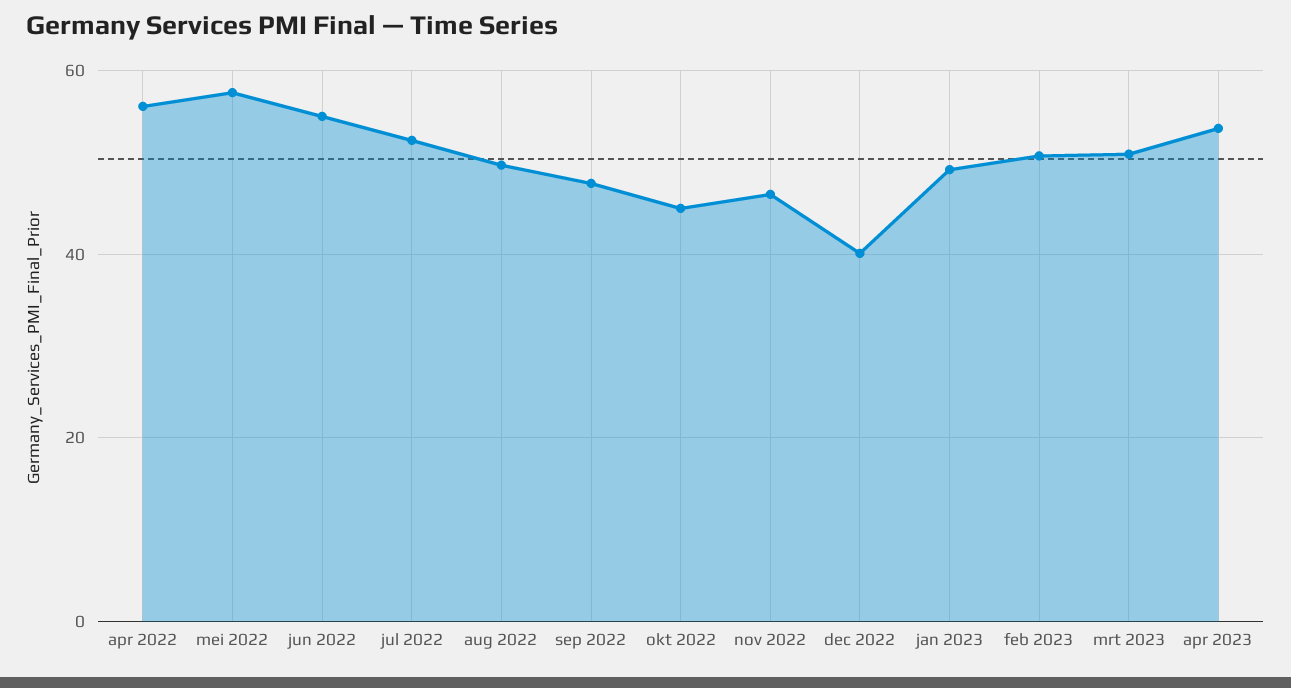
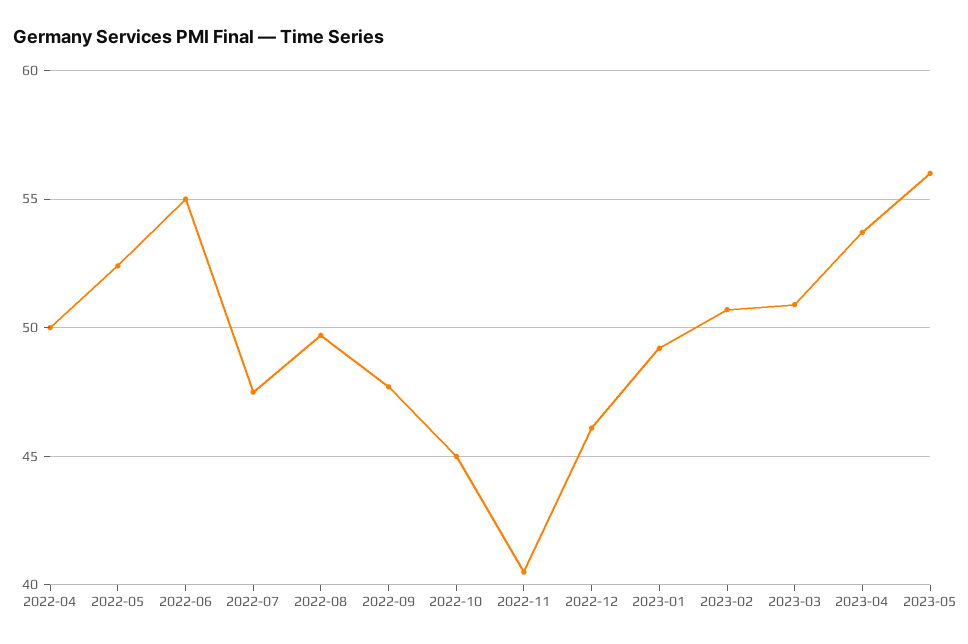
apr 2022: 56 -> 50
mei 2022: 58 -> 52.5
jul 2022: 52 -> 47.5
nov 2022: 46 -> 40.5
dec 2022: 40 -> 46
2023-05: none -> 56

